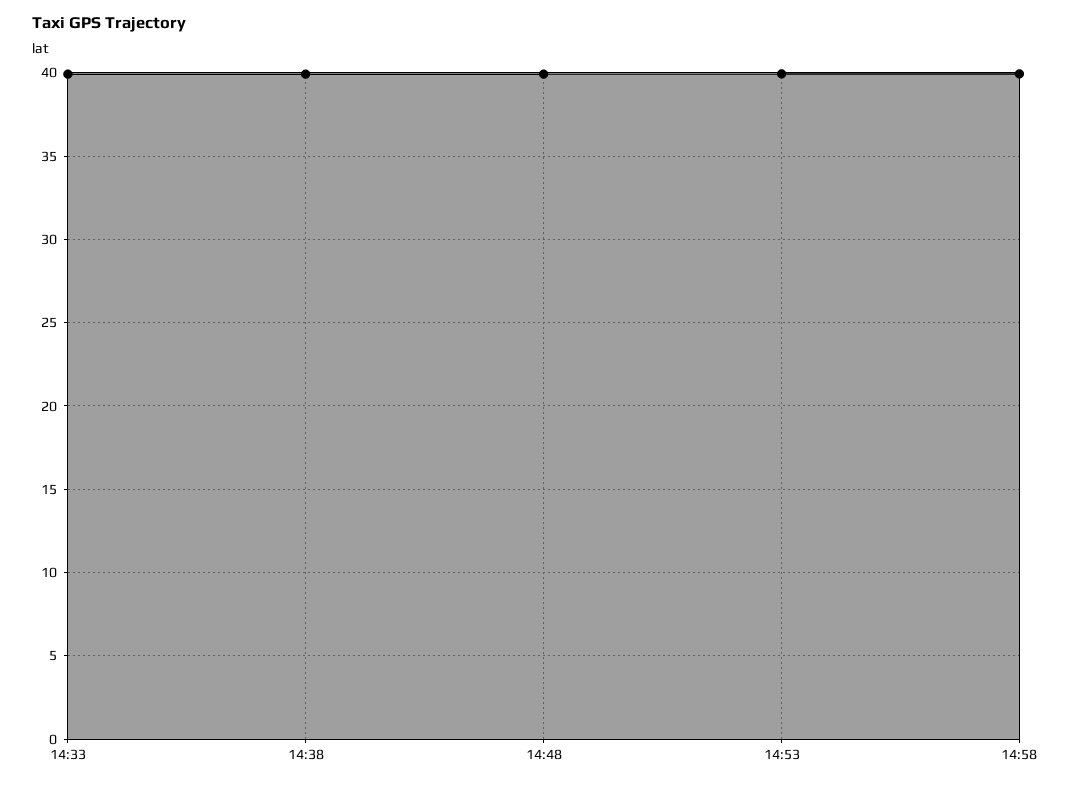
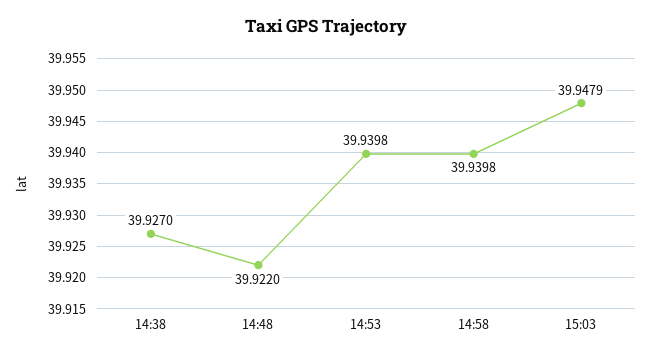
14:33: 40 -> none
15:03: none -> 39.9479

